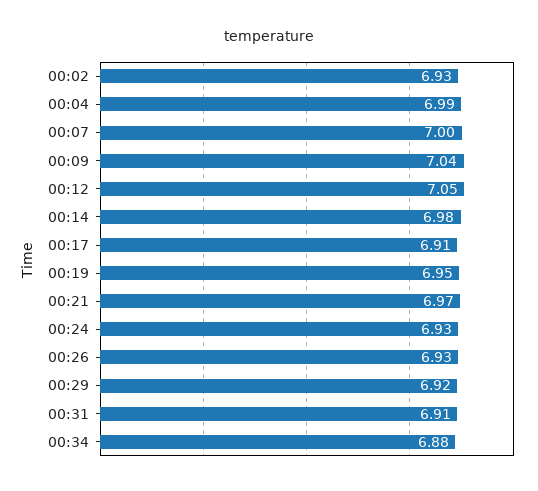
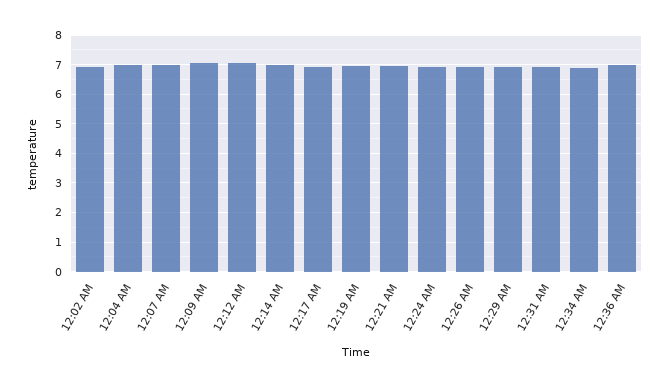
12:36 AM: none -> 7

